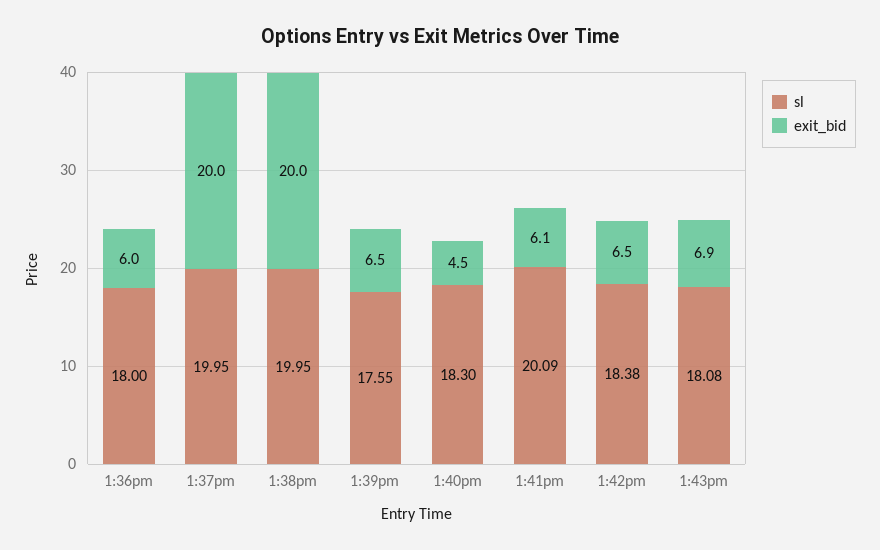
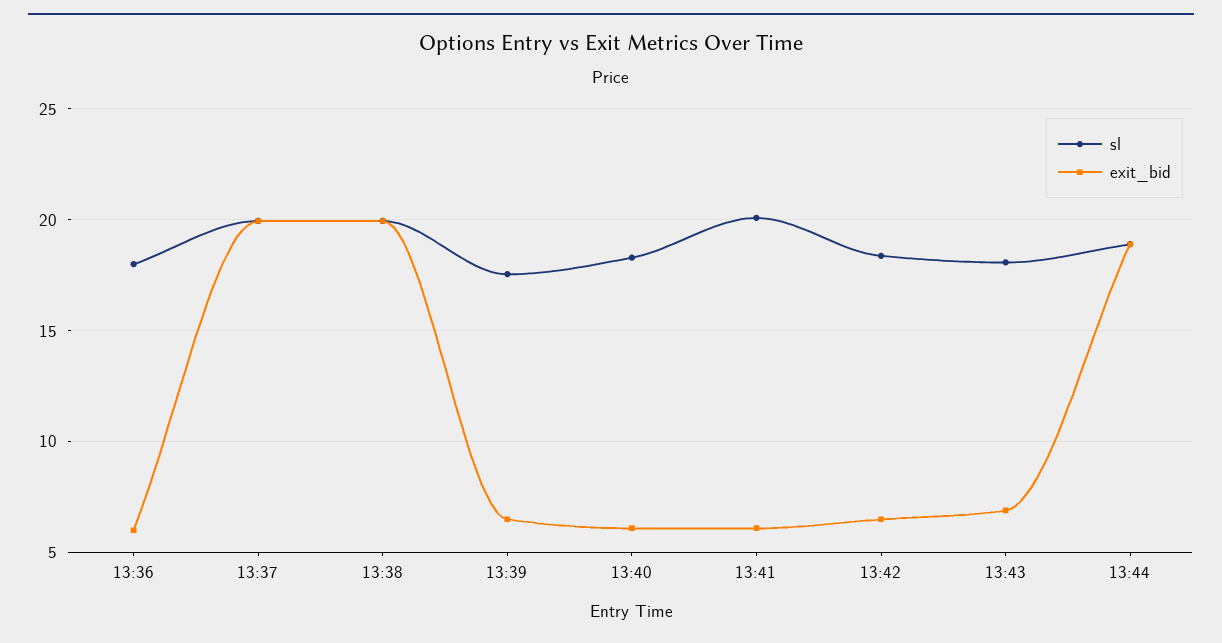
exit_bid, 1:40pm: 4.5 -> 6
sl, 13:44: none -> 19
exit_bid, 13:44: none -> 19

